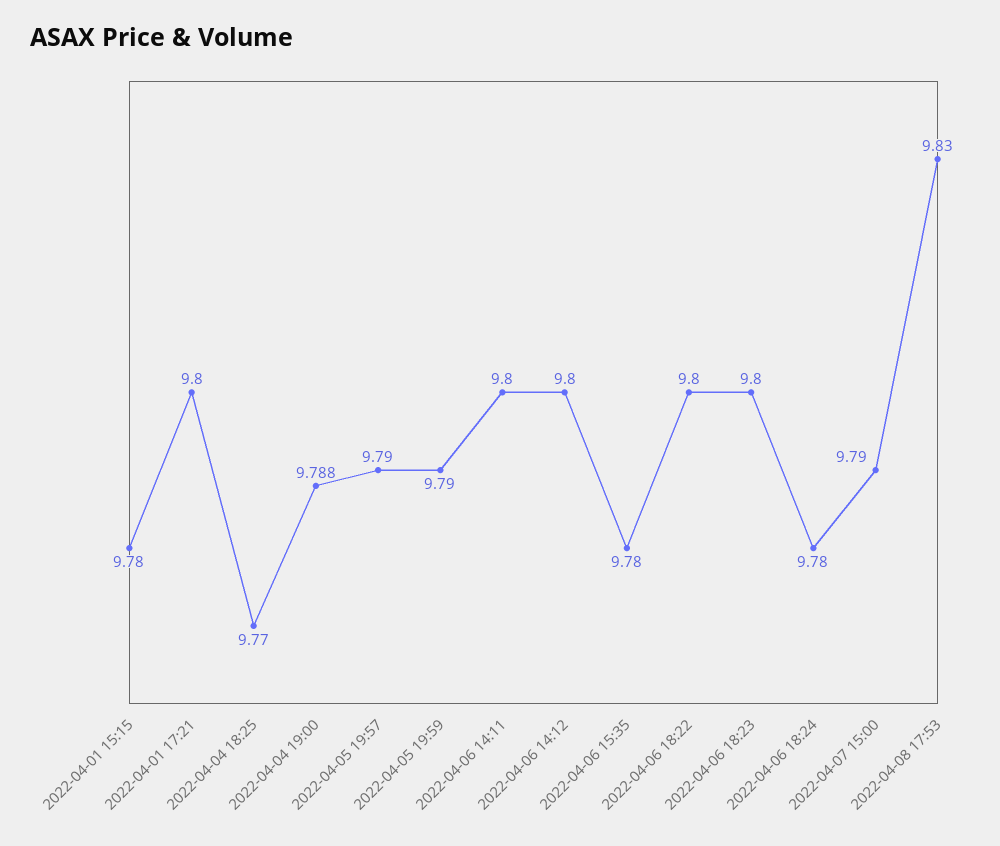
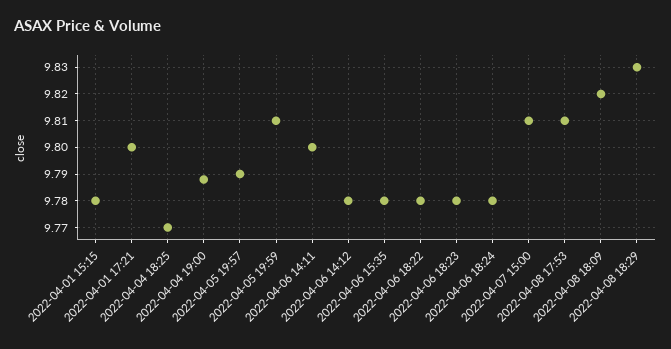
2022-04-05 19:59: 9.79 -> 9.81
2022-04-06 14:12: 9.8 -> 9.78
2022-04-06 18:22: 9.8 -> 9.78
2022-04-06 18:23: 9.8 -> 9.78
2022-04-07 15:00: 9.79 -> 9.81
2022-04-08 17:53: 9.83 -> 9.81
2022-04-08 18:09: none -> 9.82
2022-04-08 18:29: none -> 9.83

